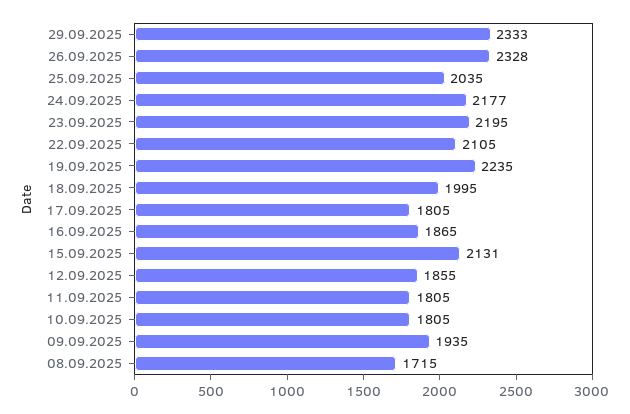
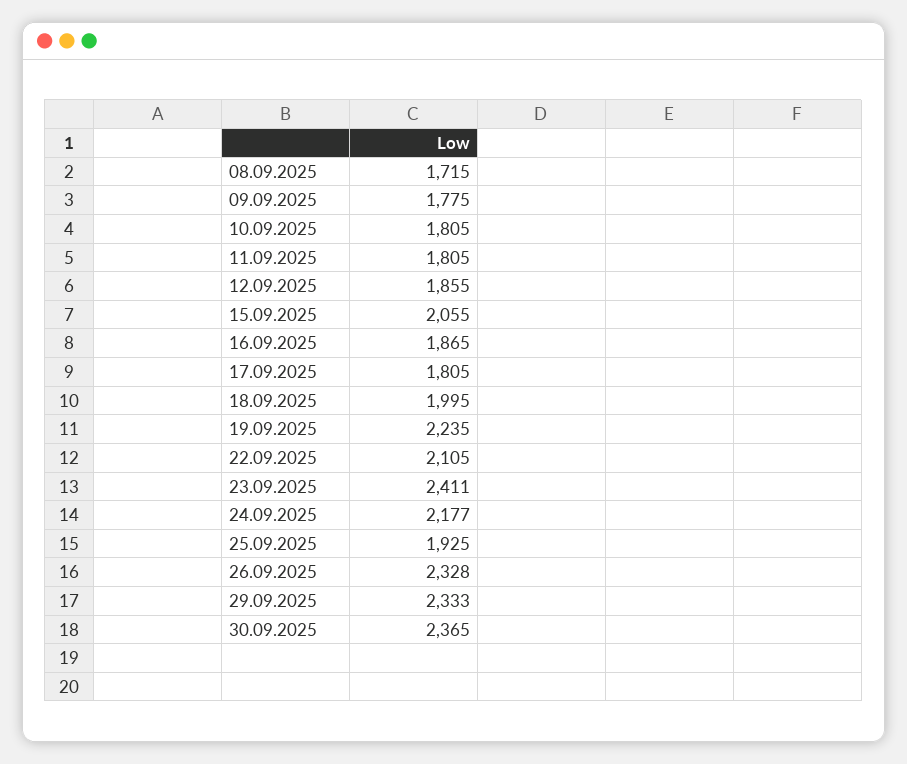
25.09.2025: 2035 -> 1925
23.09.2025: 2195 -> 2411
15.09.2025: 2131 -> 2055
09.09.2025: 1935 -> 1775
30.09.2025: none -> 2365

